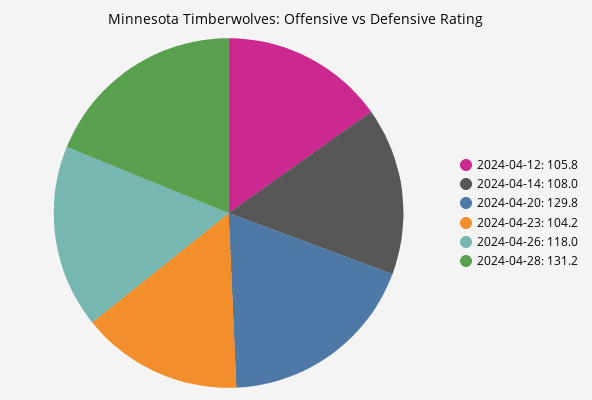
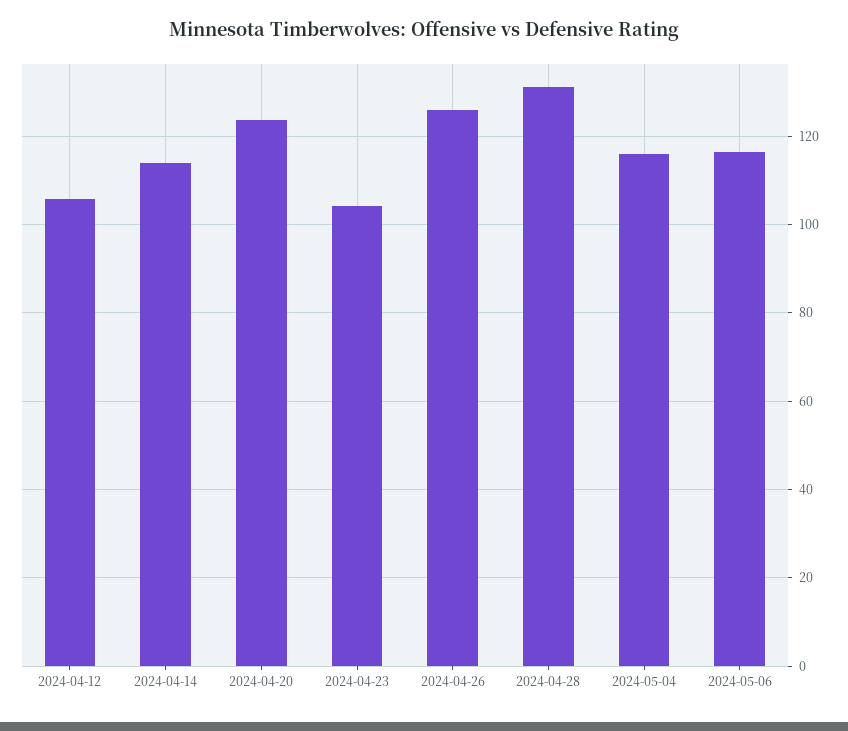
2024-04-14: 108 -> 114
2024-04-20: 129.8 -> 124
2024-04-26: 118 -> 126
2024-05-04: none -> 116
2024-05-06: none -> 116

